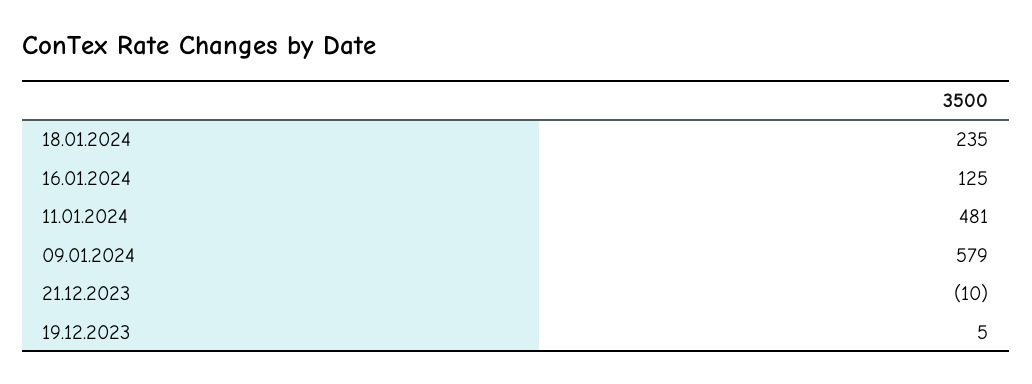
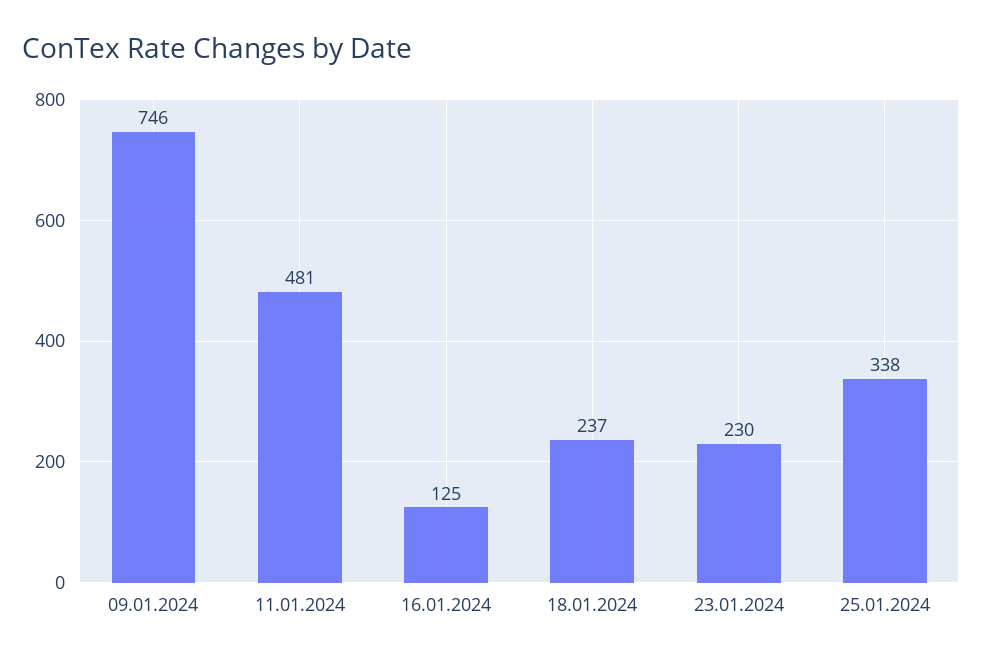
18.01.2024: 235 -> 237
09.01.2024: 579 -> 746
21.12.2023: -10 -> none
19.12.2023: 5 -> none
23.01.2024: none -> 230
25.01.2024: none -> 338

